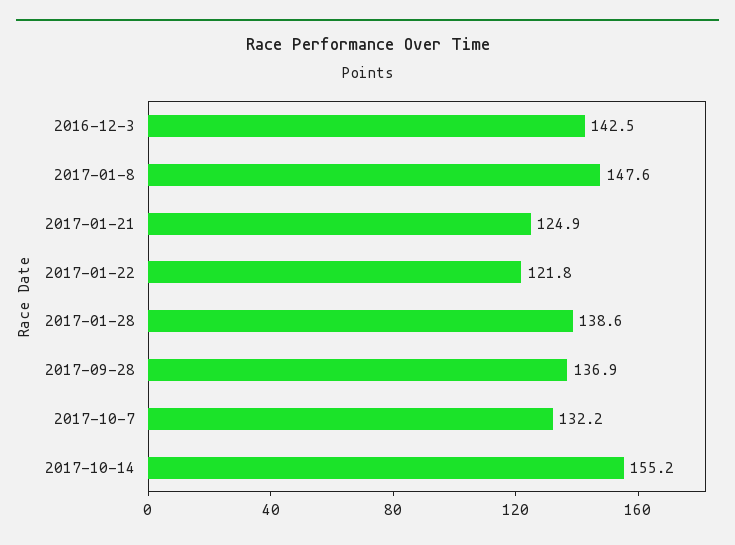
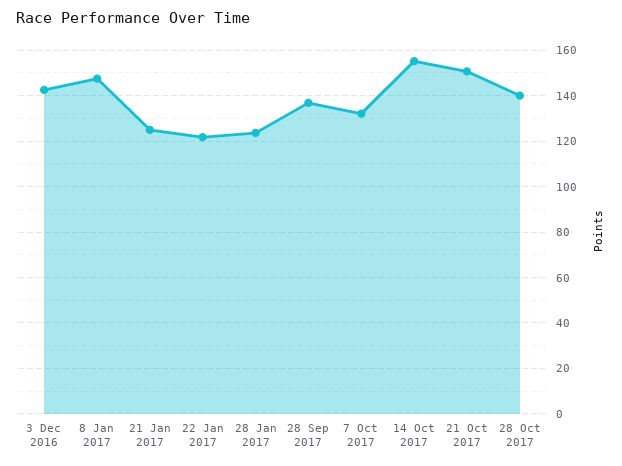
2017-01-28: 138.6 -> 125
21 Oct 2017: none -> 150
28 Oct 2017: none -> 140

